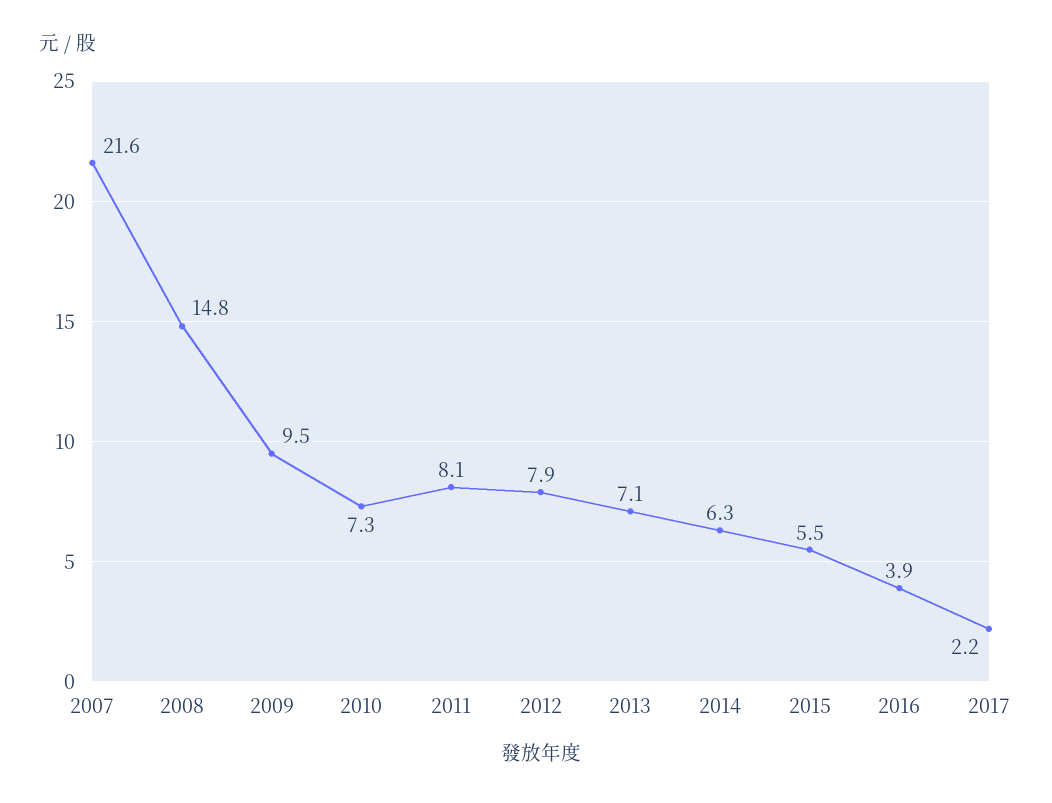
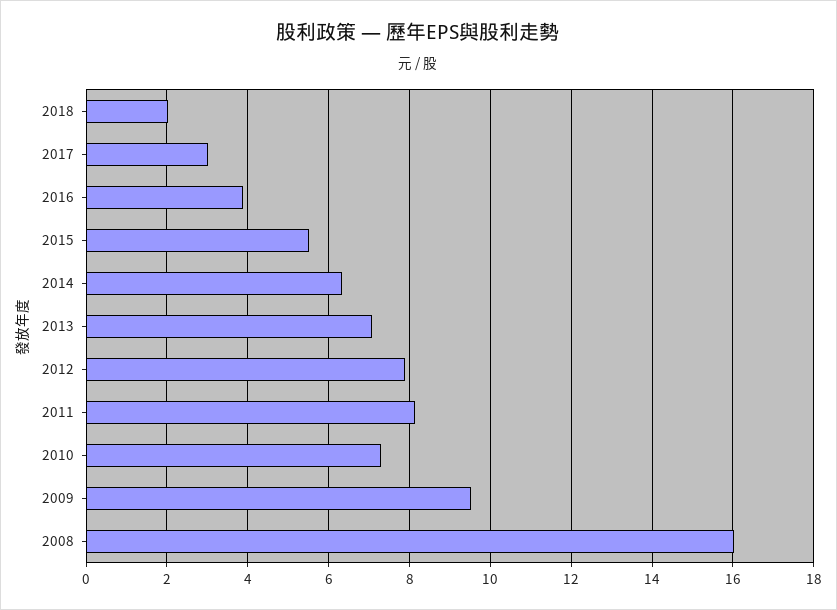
2007: 21.6 -> none
2008: 14.8 -> 16
2017: 2.2 -> 3
2018: none -> 2

